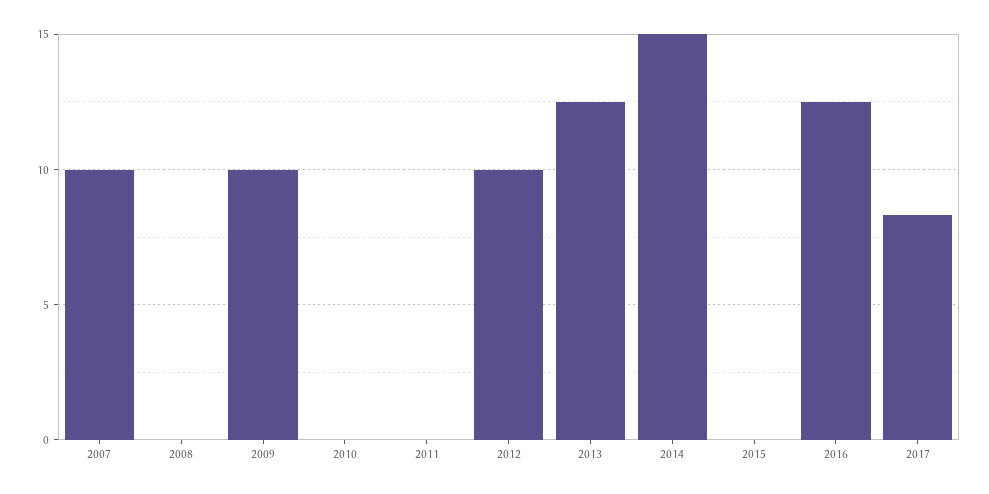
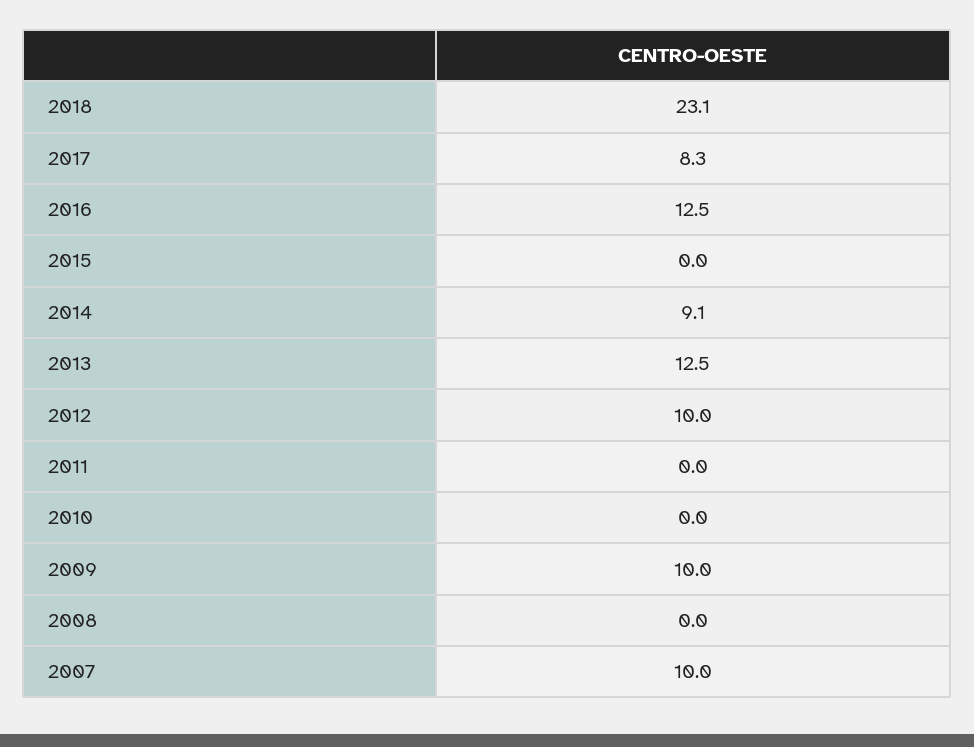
2014: 15 -> 9.1
2018: none -> 23.1

